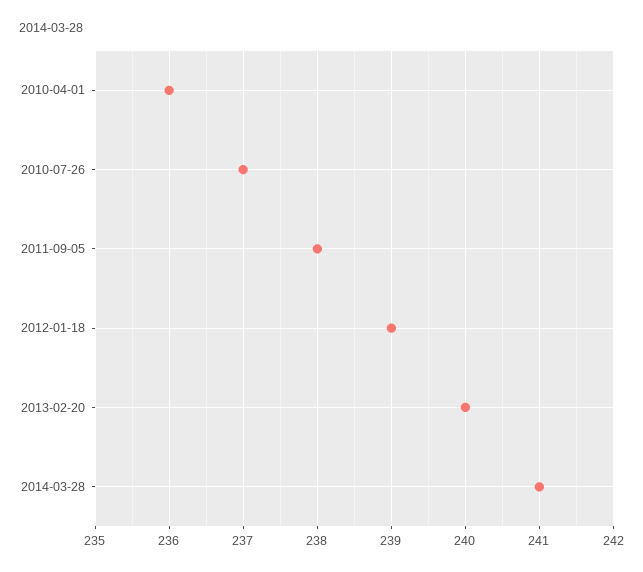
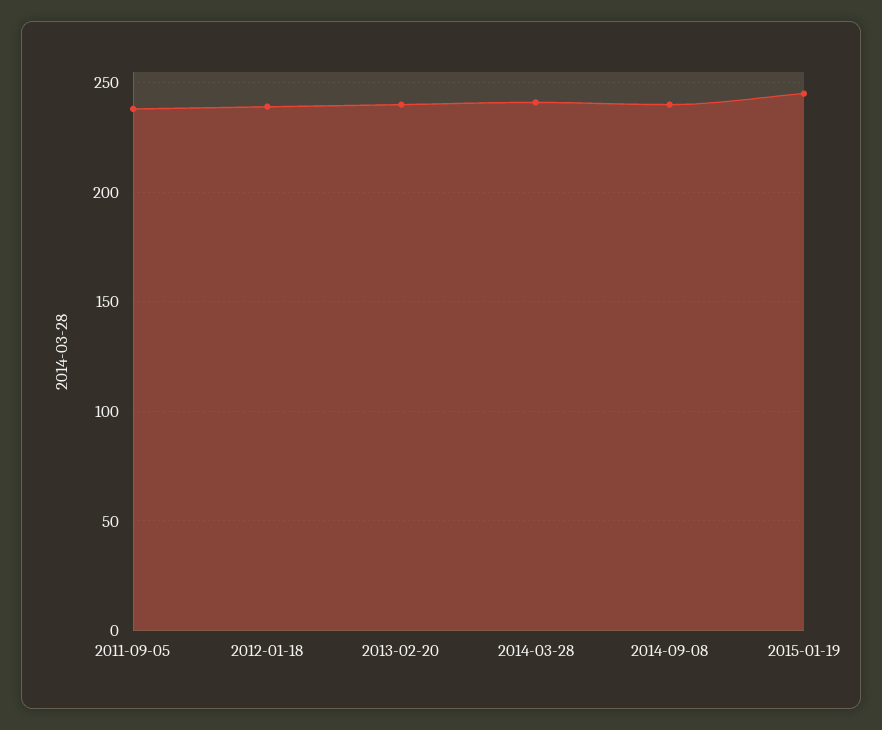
2010-04-01: 236 -> none
2010-07-26: 237 -> none
2014-09-08: none -> 240
2015-01-19: none -> 245

